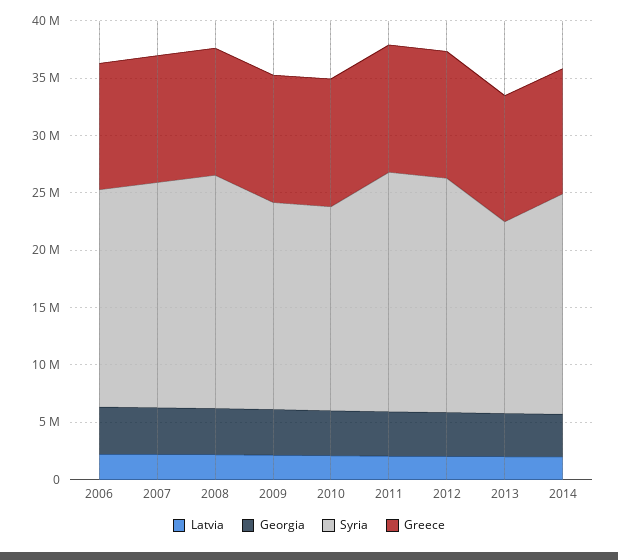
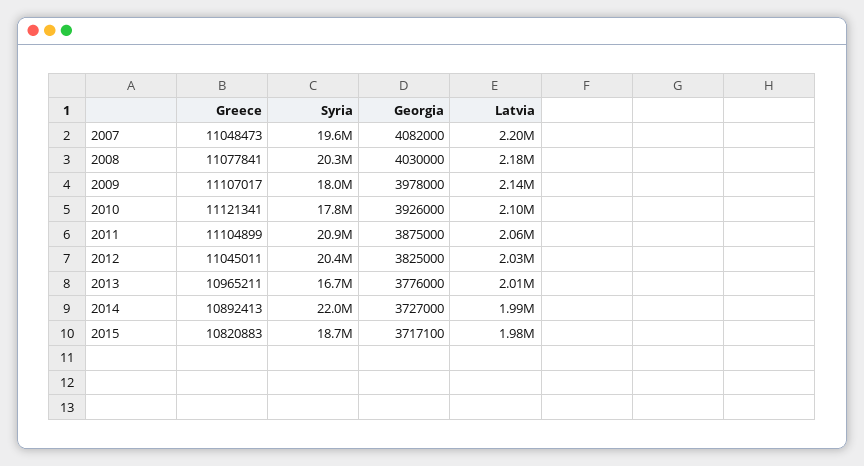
Latvia, 2006: 2000000 -> none
Georgia, 2006: 4000000 -> none
Syria, 2006: 19000000 -> none
Greece, 2006: 11000000 -> none
Syria, 2014: 19000000 -> 22000000
Greece, 2015: none -> 10820883
Syria, 2015: none -> 18700000
Georgia, 2015: none -> 3717100
Latvia, 2015: none -> 1980000

